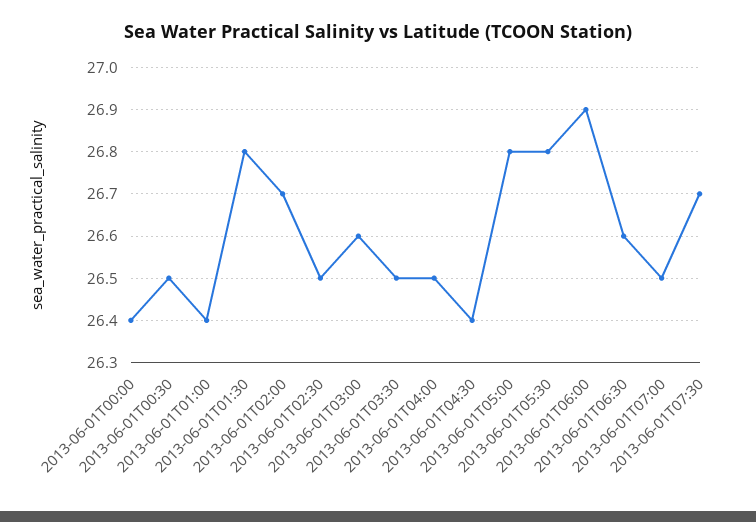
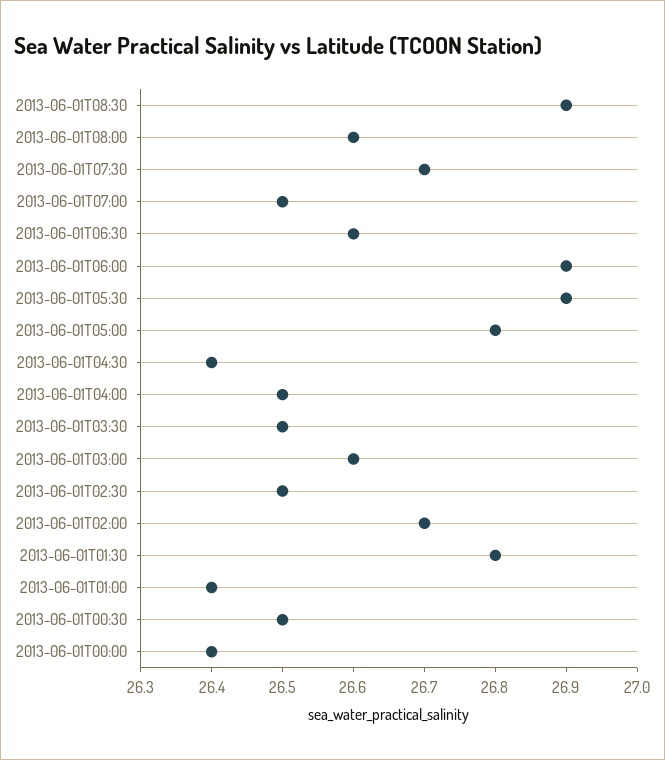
2013-06-01T05:30: 26.8 -> 26.9
2013-06-01T08:30: none -> 26.9
2013-06-01T08:00: none -> 26.6

